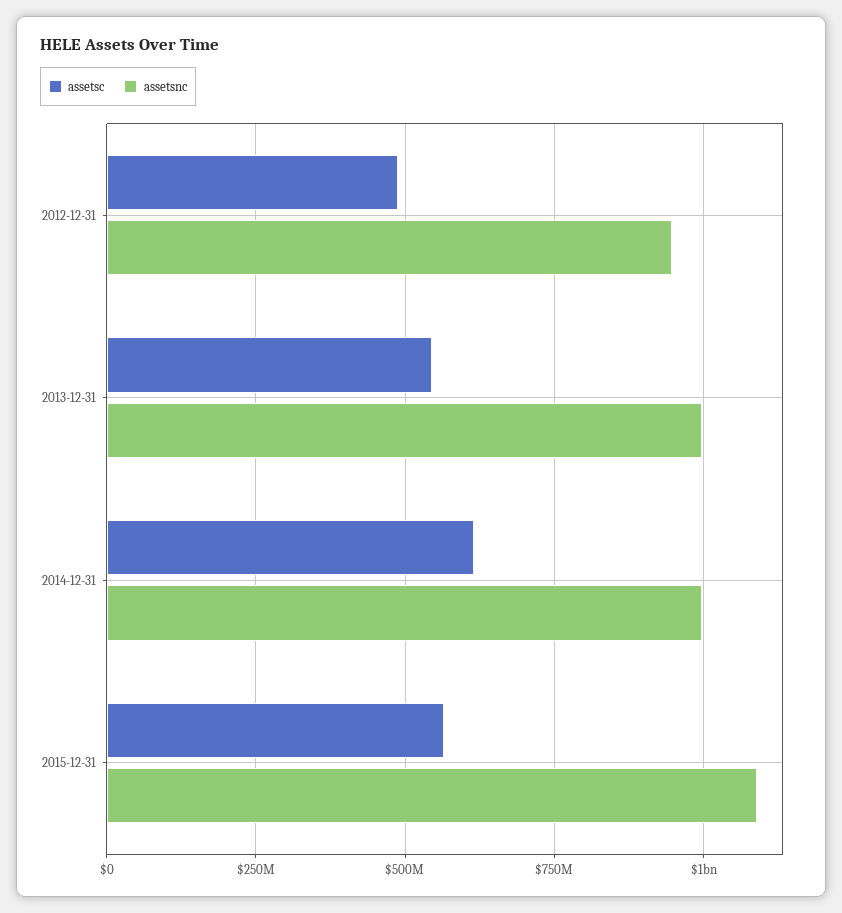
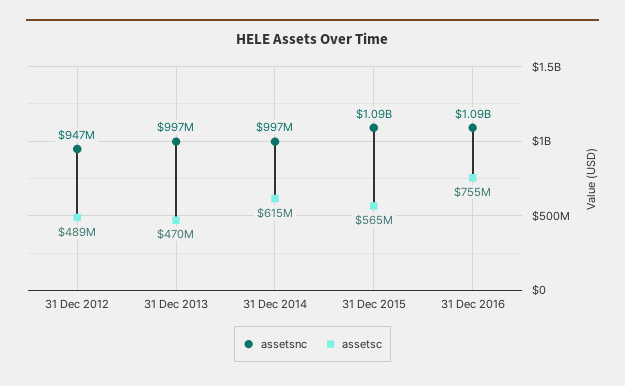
assetsc, 2013-12-31: 550000000 -> 470000000
assetsnc, 31 Dec 2016: none -> 1090000000
assetsc, 31 Dec 2016: none -> 755000000

